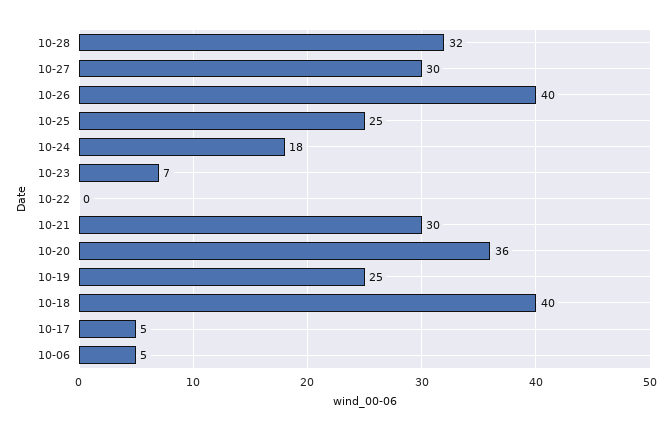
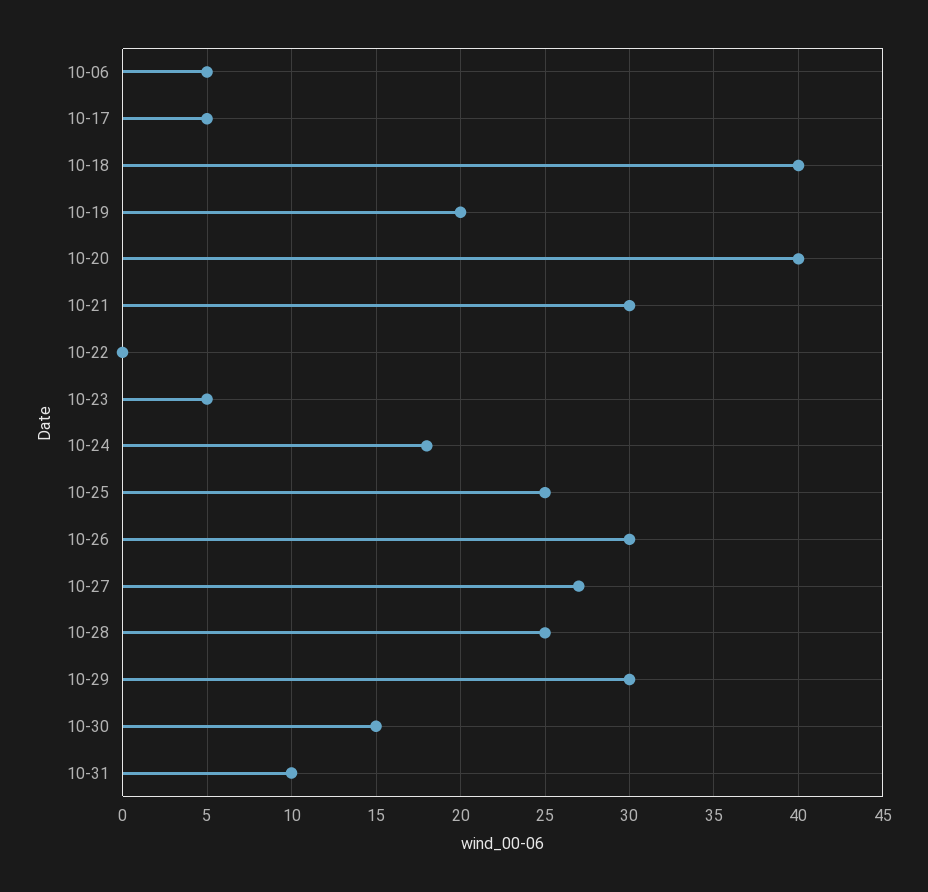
10-28: 32 -> 25
10-27: 30 -> 27
10-26: 40 -> 30
10-23: 7 -> 5
10-20: 36 -> 40
10-19: 25 -> 20
10-29: none -> 30
10-30: none -> 15
10-31: none -> 10

